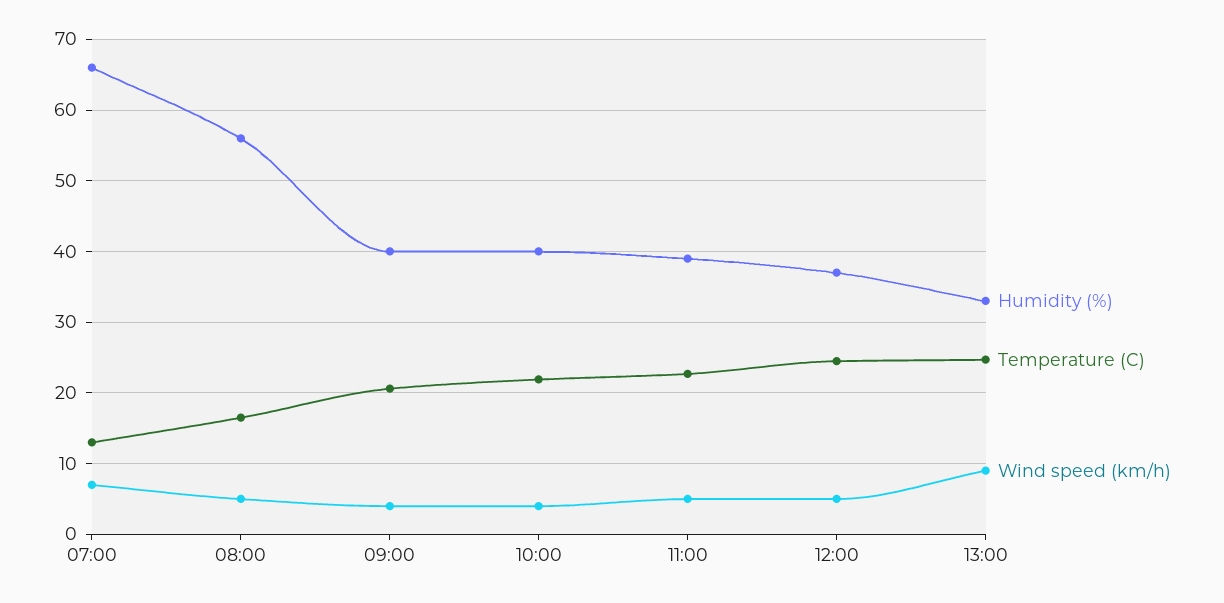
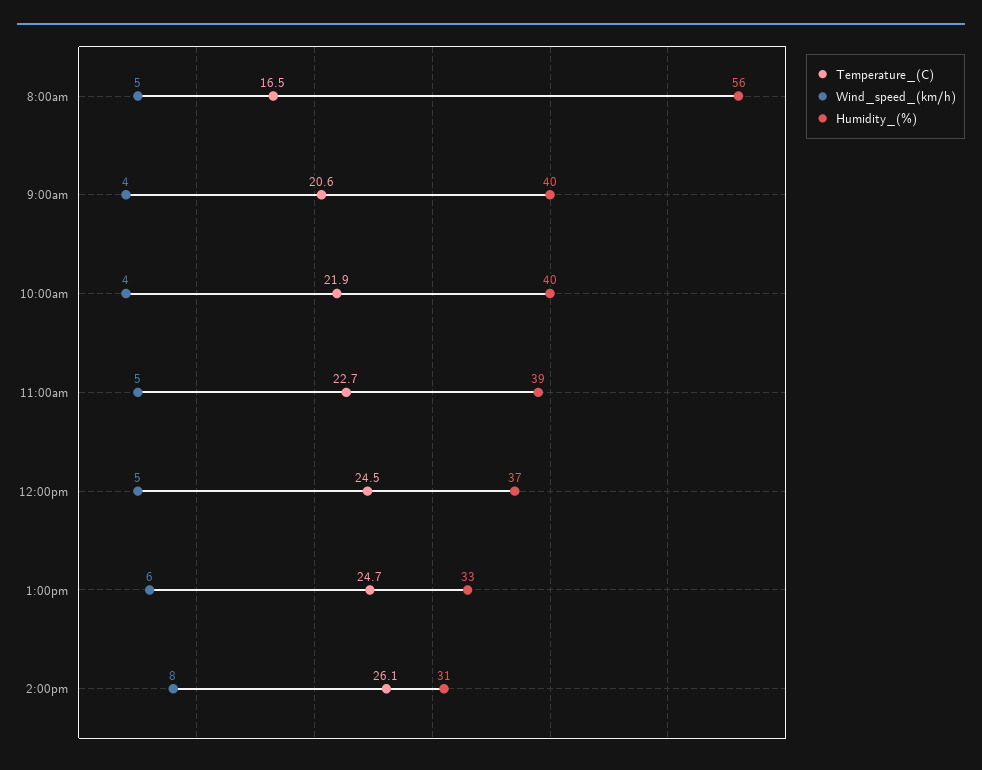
Humidity (%), 07:00: 66 -> none
Temperature (C), 07:00: 13 -> none
Wind speed (km/h), 07:00: 7 -> none
Wind speed (km/h), 13:00: 9 -> 6
Temperature (C), 2:00pm: none -> 26.1
Wind speed (km/h), 2:00pm: none -> 8
Humidity (%), 2:00pm: none -> 31

